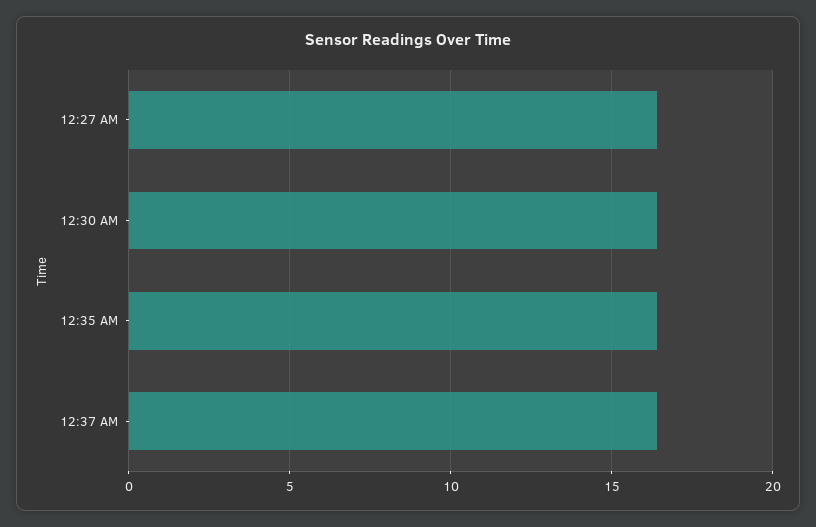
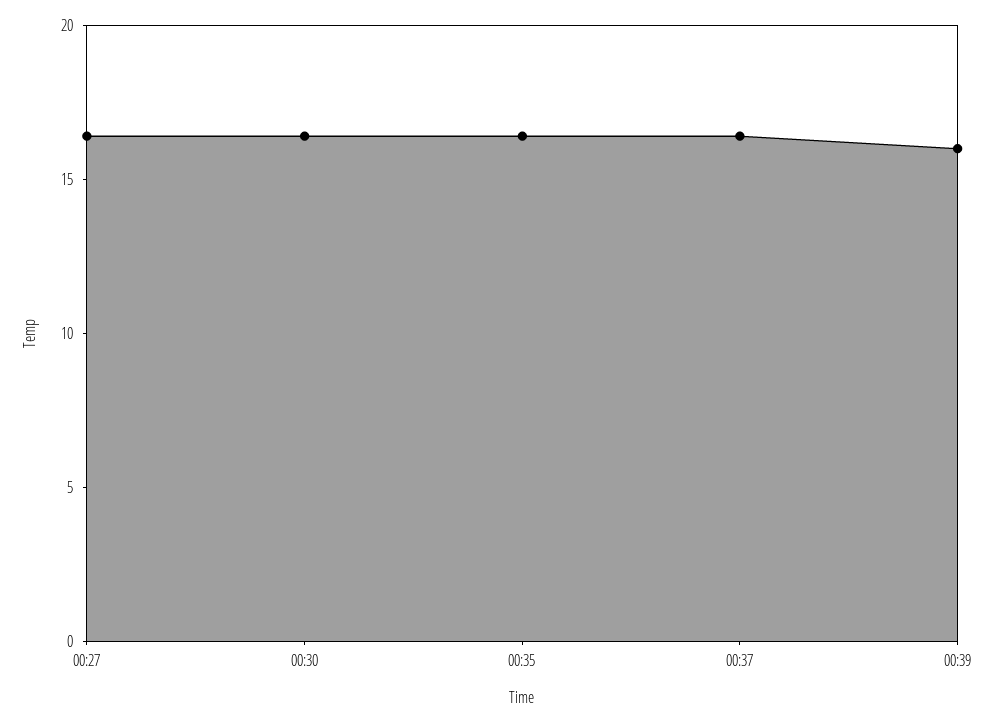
00:39: none -> 16

